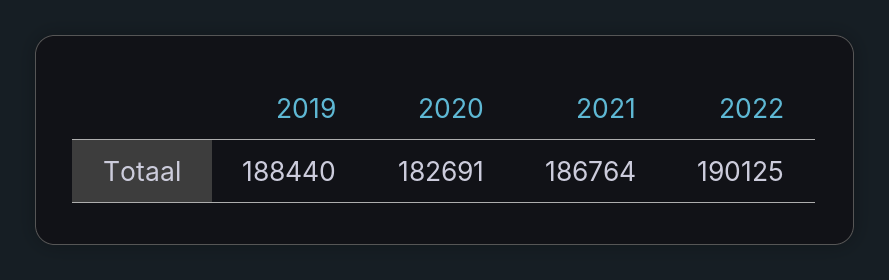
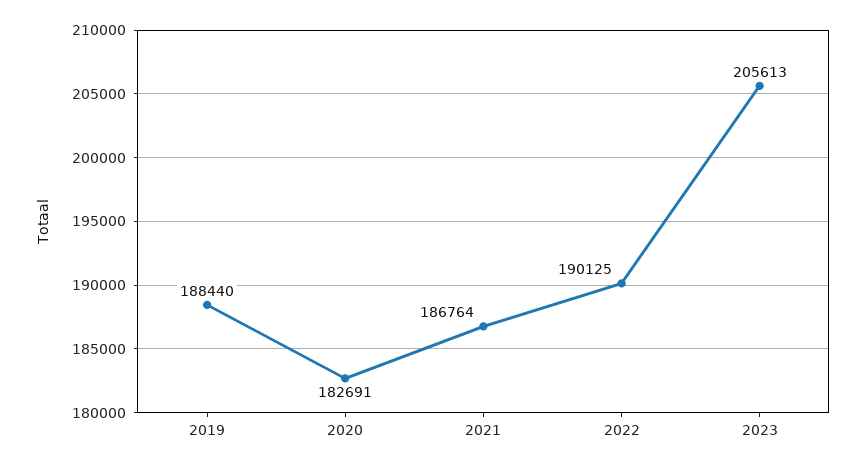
2023: none -> 205613

